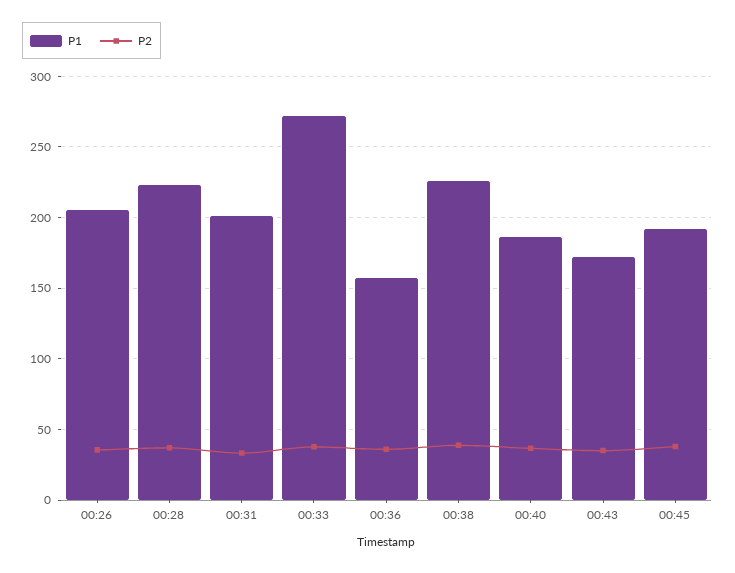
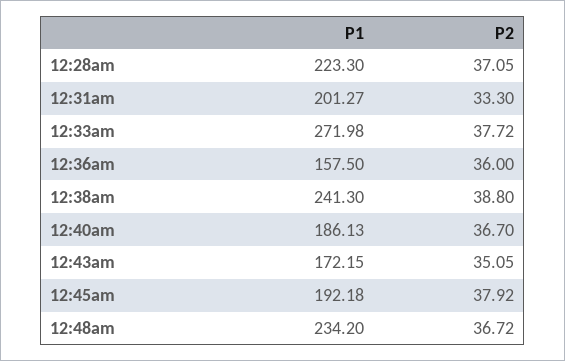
P1, 00:26: 205 -> none
P2, 00:26: 35 -> none
P1, 00:38: 225 -> 241.3
P1, 12:48am: none -> 234.2
P2, 12:48am: none -> 36.72

